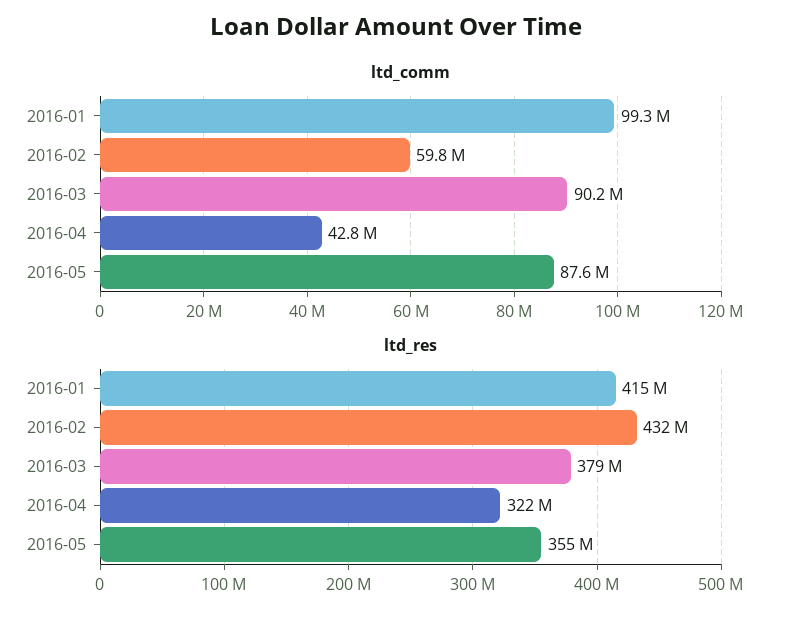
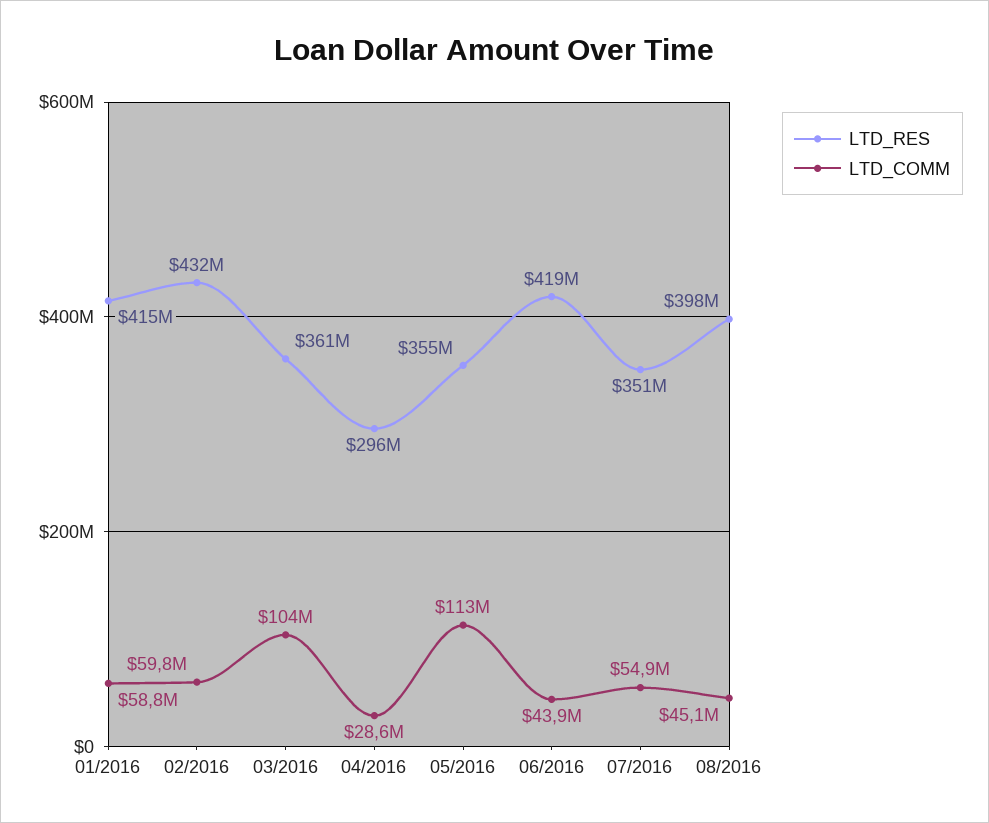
ltd_comm, 2016-01: 99300000 -> 58800000
ltd_comm, 2016-03: 90200000 -> 104000000
ltd_comm, 2016-04: 42800000 -> 28600000
ltd_comm, 2016-05: 87600000 -> 113000000
ltd_res, 2016-03: 379000000 -> 361000000
ltd_res, 2016-04: 322000000 -> 296000000
ltd_res, 06/2016: none -> 419000000
ltd_comm, 06/2016: none -> 43900000
ltd_res, 07/2016: none -> 351000000
ltd_comm, 07/2016: none -> 54900000
ltd_res, 08/2016: none -> 398000000
ltd_comm, 08/2016: none -> 45100000

